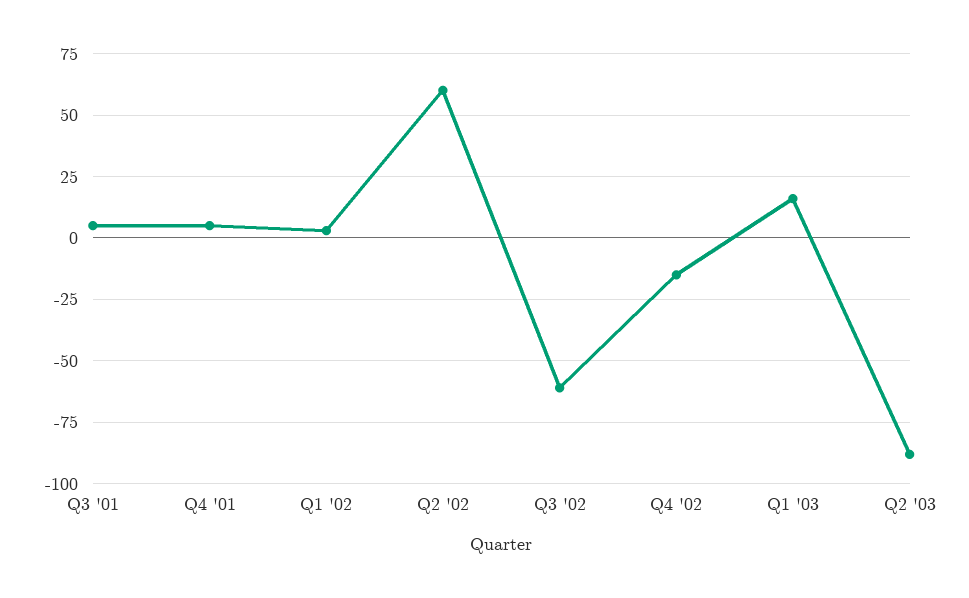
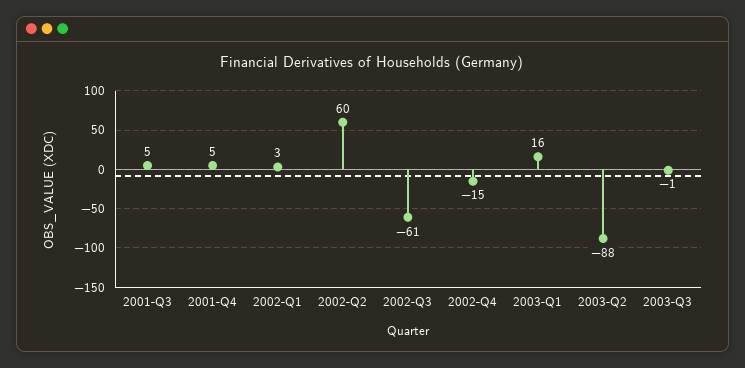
2003-Q3: none -> -1

